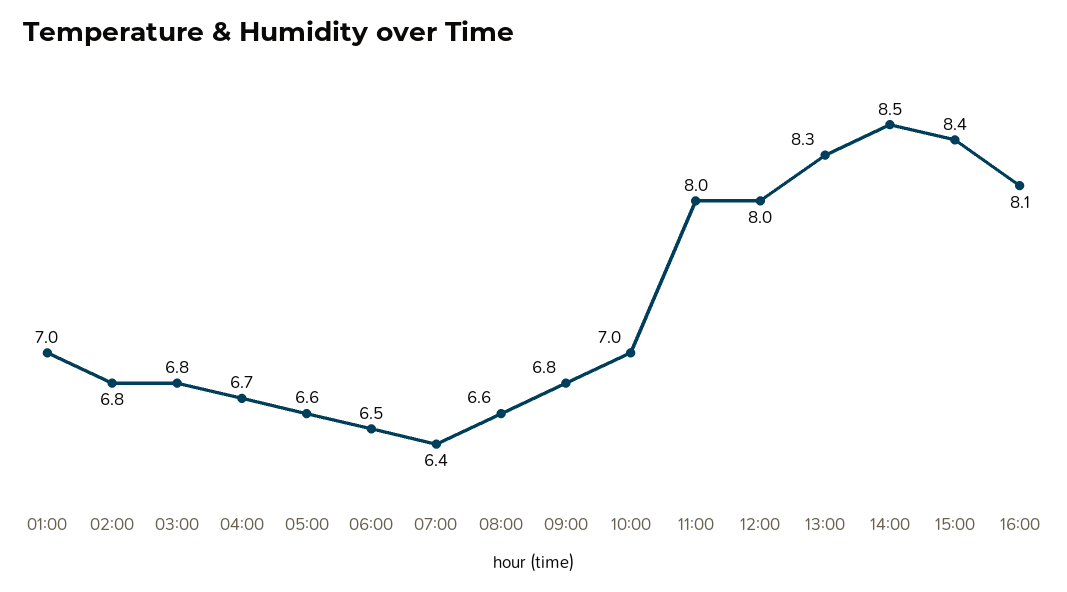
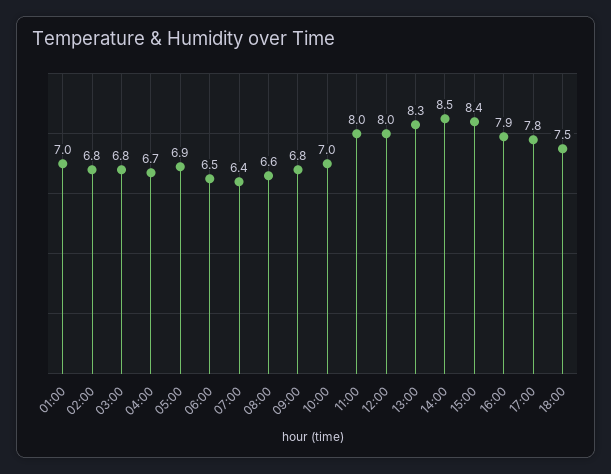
05:00: 6.6 -> 6.9
16:00: 8.1 -> 7.9
17:00: none -> 7.8
18:00: none -> 7.5

